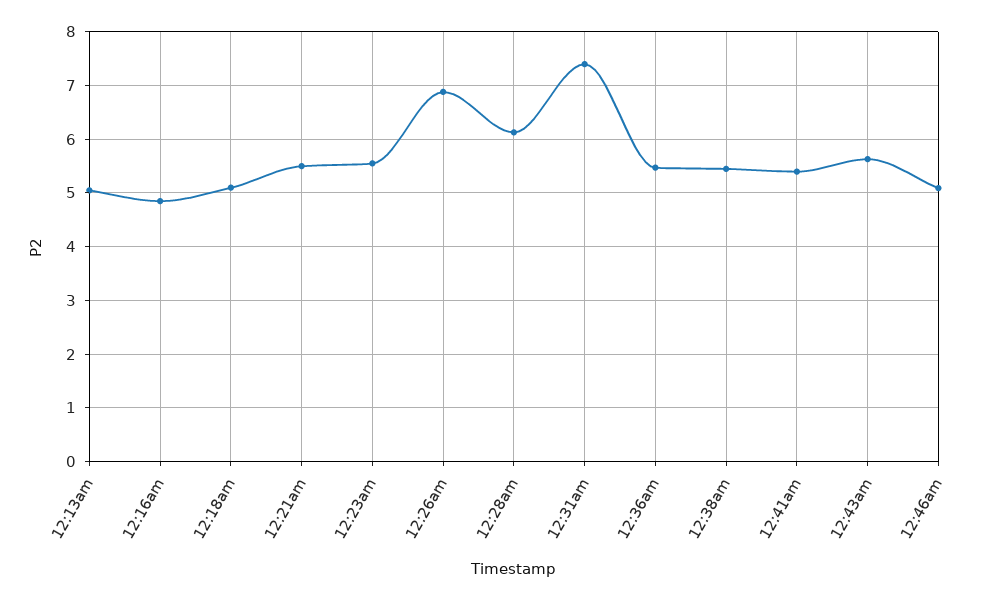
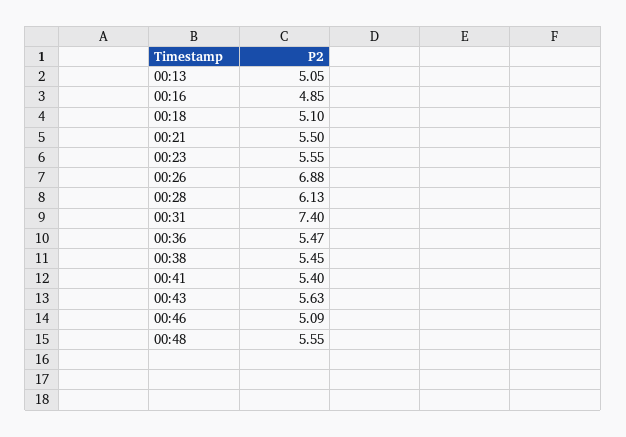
00:48: none -> 5.55

